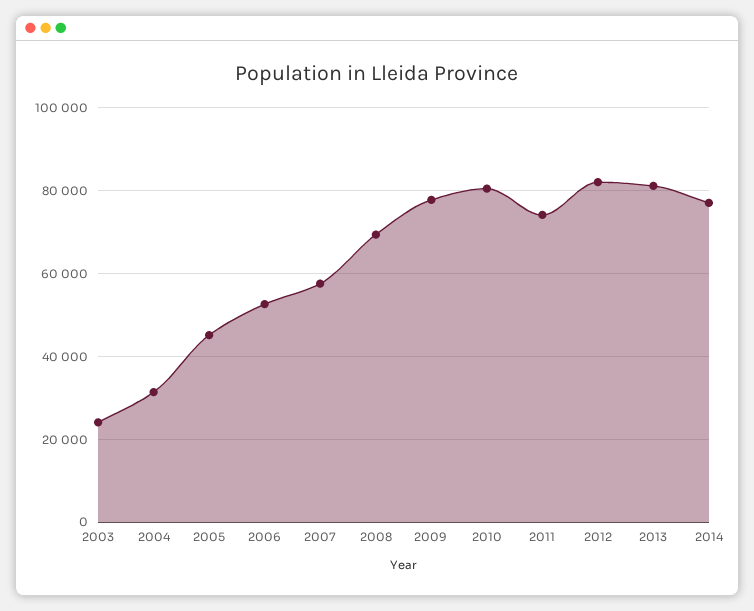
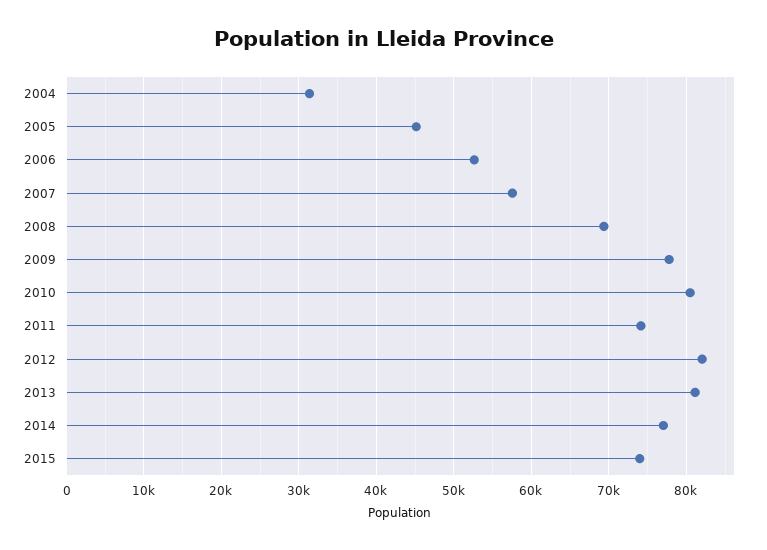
2003: 24000 -> none
2015: none -> 74000

